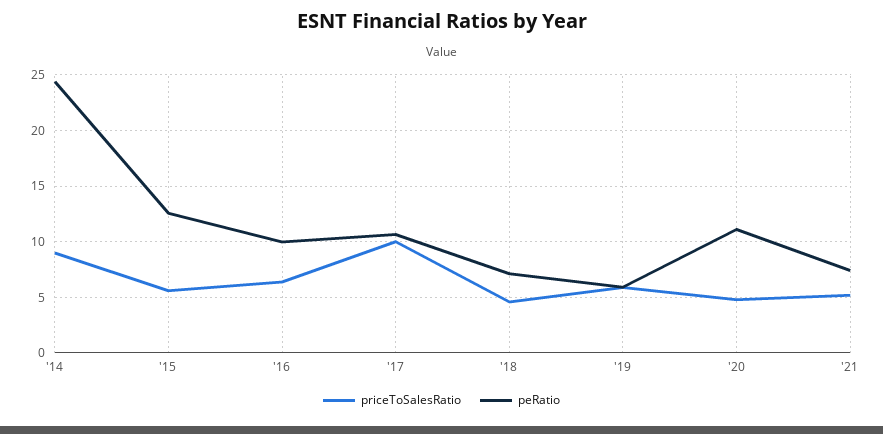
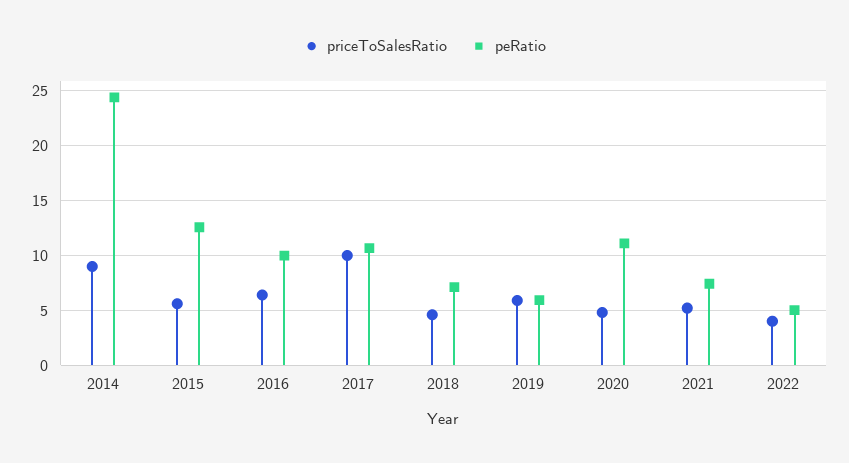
priceToSalesRatio, 2022: none -> 4
peRatio, 2022: none -> 5

